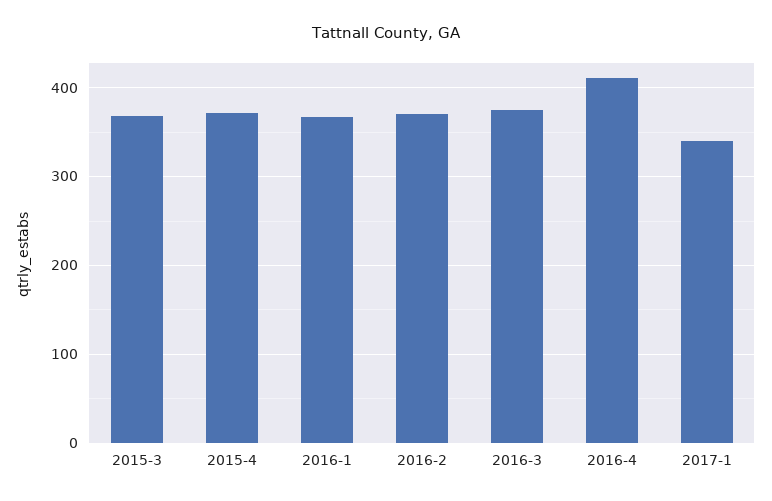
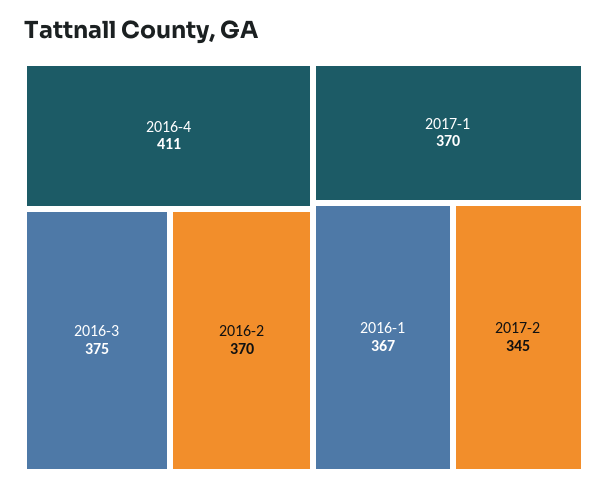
2015-3: 370 -> none
2015-4: 370 -> none
2017-1: 340 -> 370
2017-2: none -> 345

